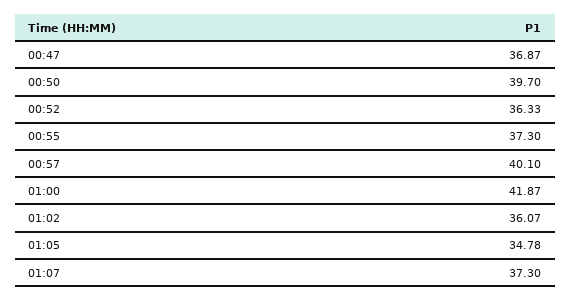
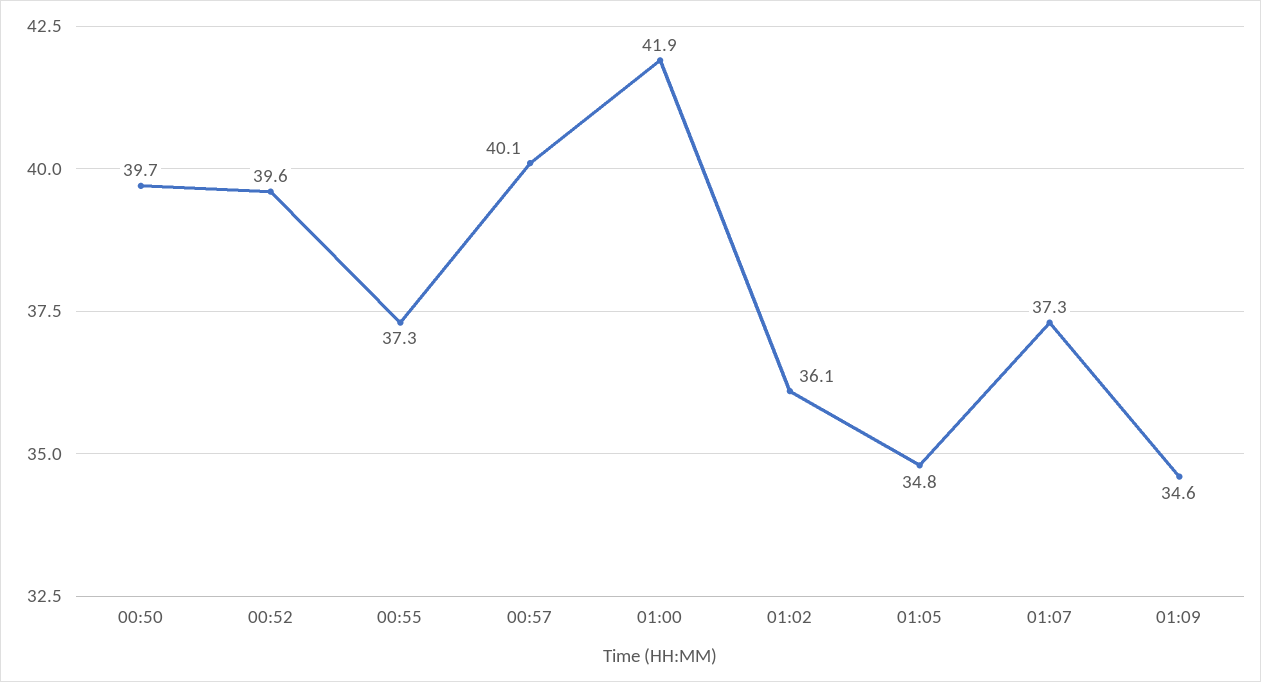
00:47: 36.87 -> none
00:52: 36.33 -> 39.6
01:09: none -> 34.6

